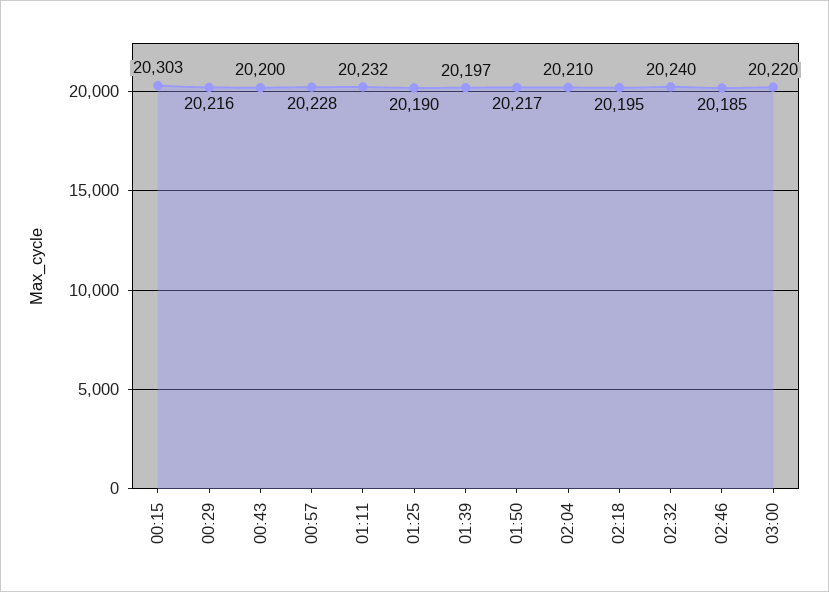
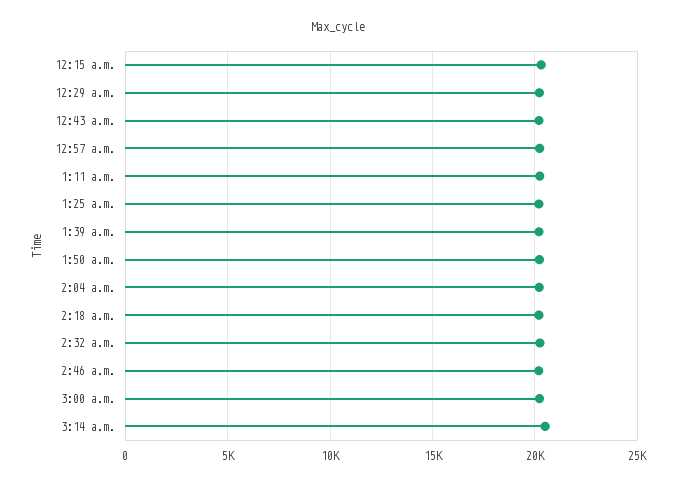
3:14 a.m.: none -> 20500

